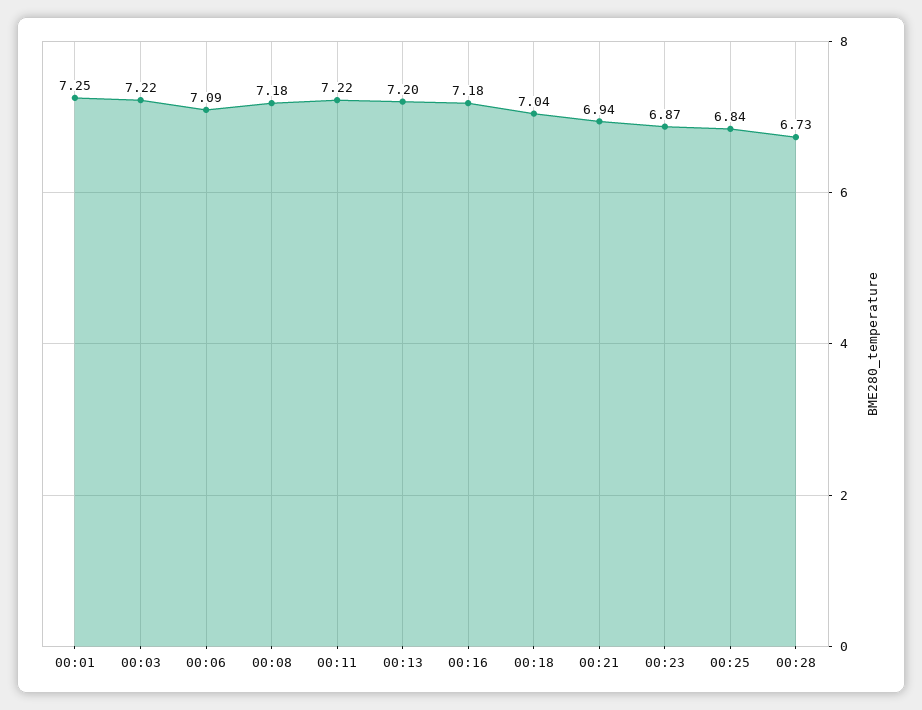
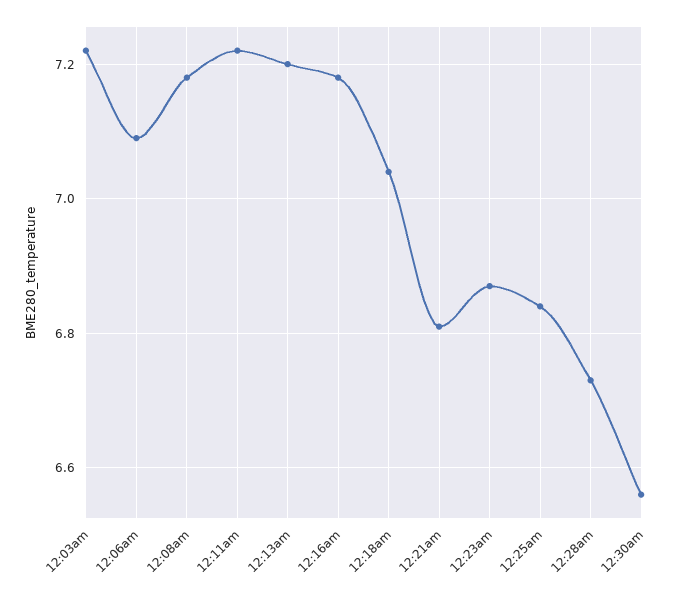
00:01: 7.25 -> none
00:21: 6.94 -> 6.8
12:30am: none -> 6.55

